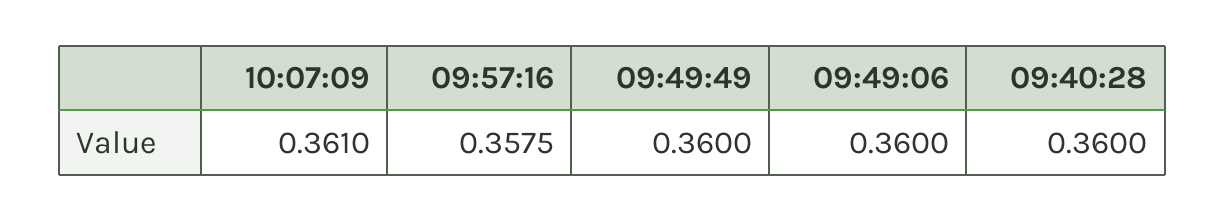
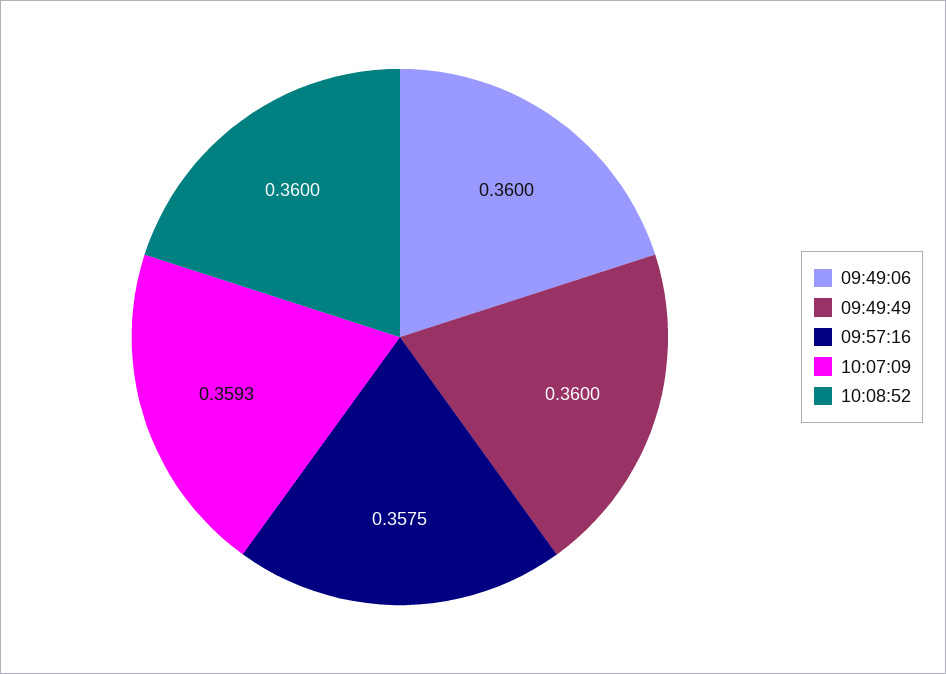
10:07:09: 0.361 -> 0.3593
09:40:28: 0.36 -> none
10:08:52: none -> 0.36

